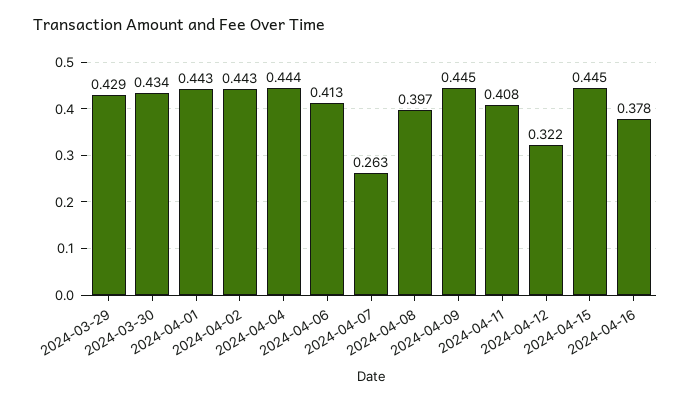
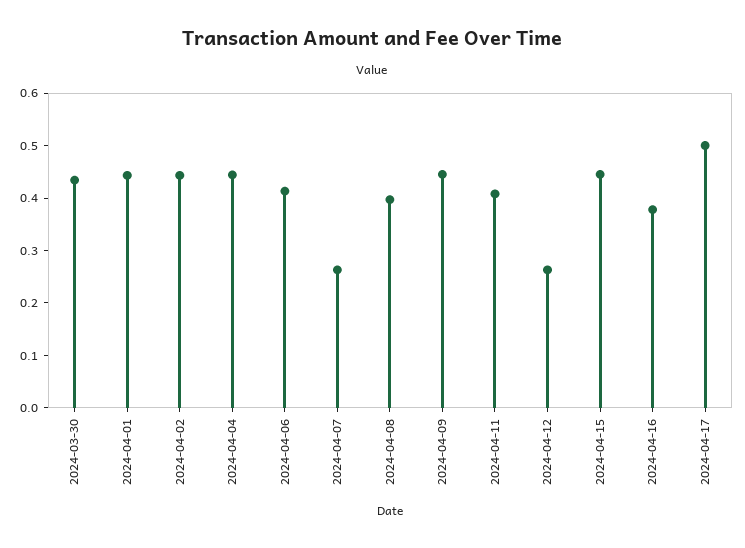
2024-03-29: 0.429 -> none
2024-04-12: 0.322 -> 0.26
2024-04-17: none -> 0.5

